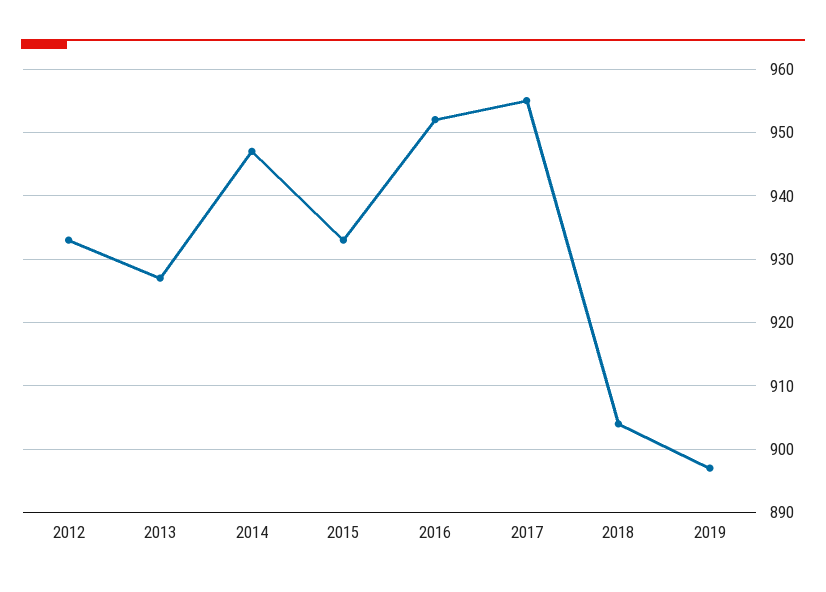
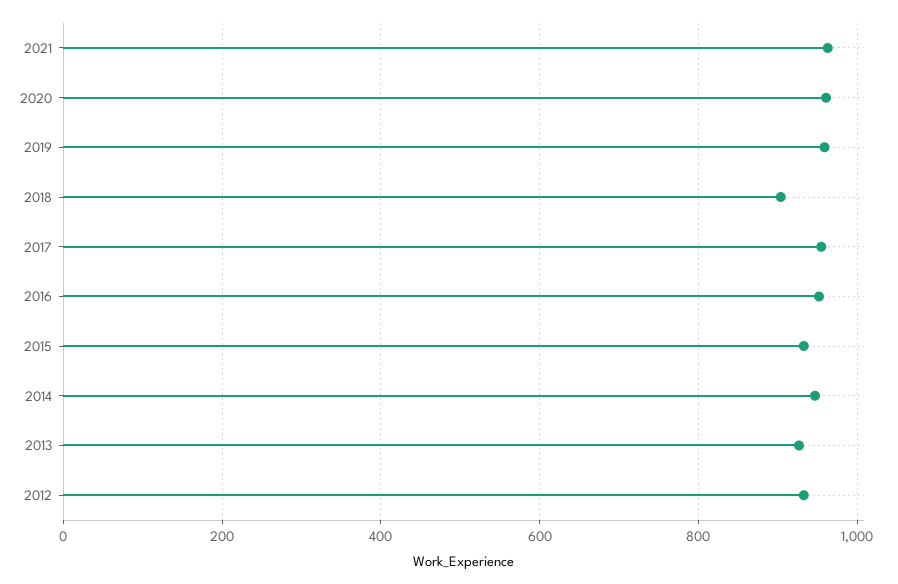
2019: 897 -> 960
2021: none -> 960
2020: none -> 960

